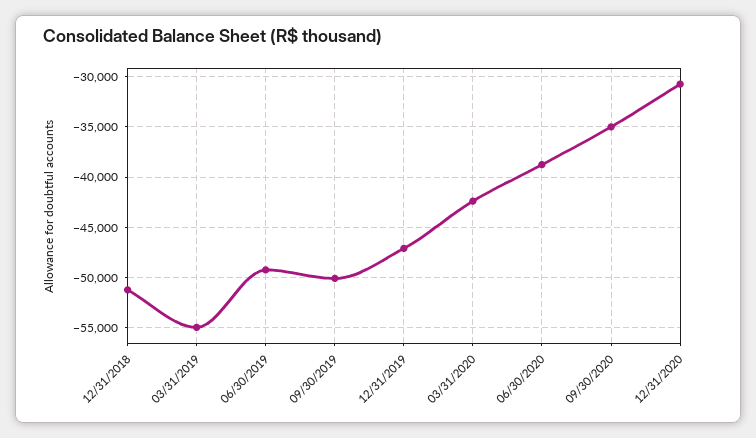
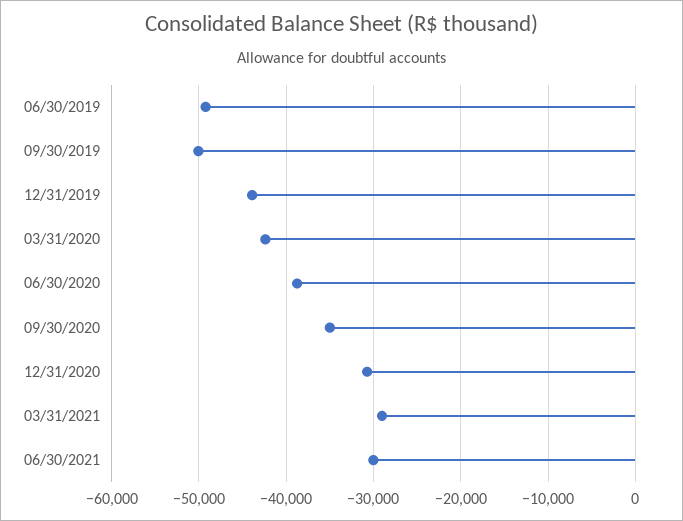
12/31/2018: -51000 -> none
03/31/2019: -55000 -> none
12/31/2019: -47000 -> -44000
03/31/2021: none -> -29000
06/30/2021: none -> -30000

